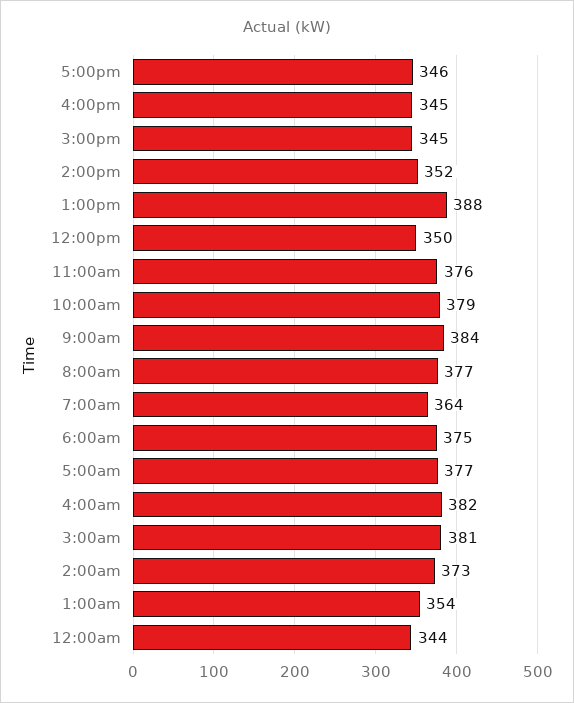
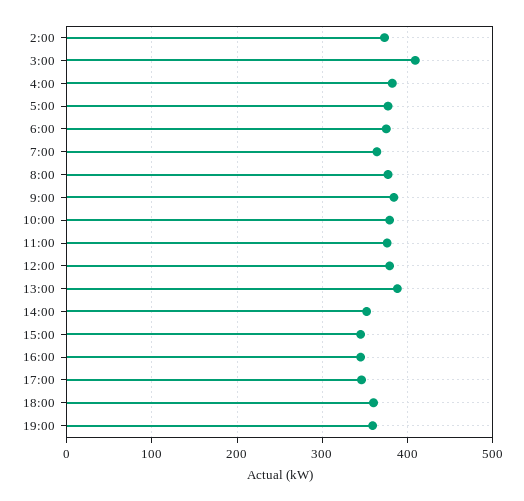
12:00pm: 350 -> 380
3:00am: 381 -> 410
1:00am: 354 -> none
12:00am: 344 -> none
18:00: none -> 360
19:00: none -> 360

